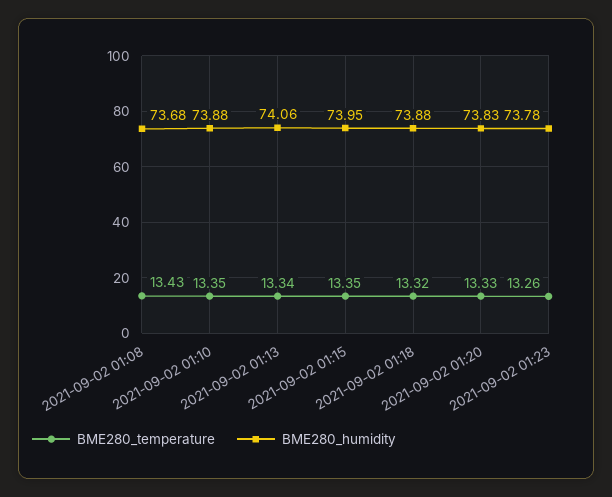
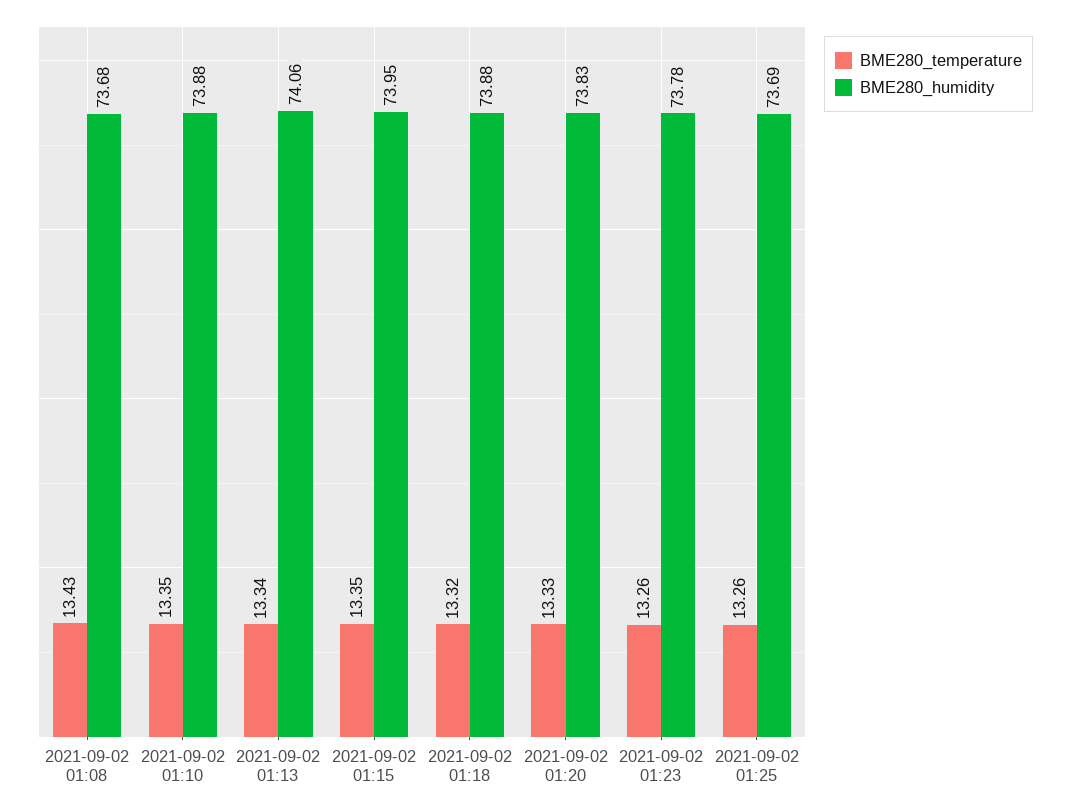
BME280_temperature, 2021-09-02 01:25: none -> 13.26
BME280_humidity, 2021-09-02 01:25: none -> 73.69

